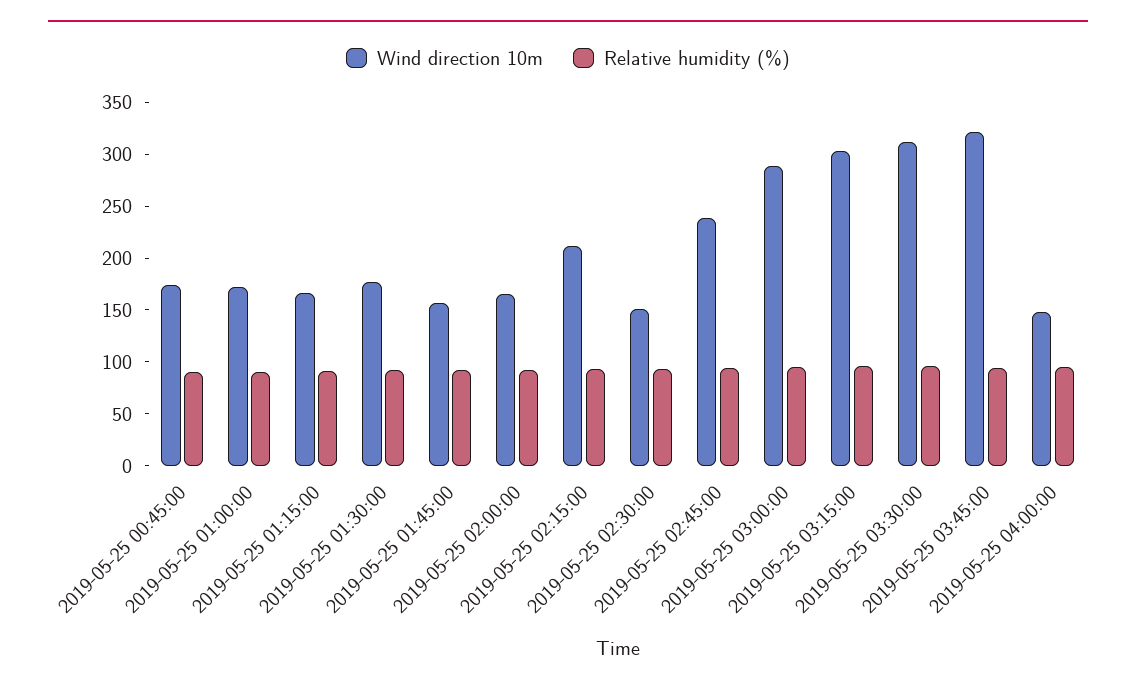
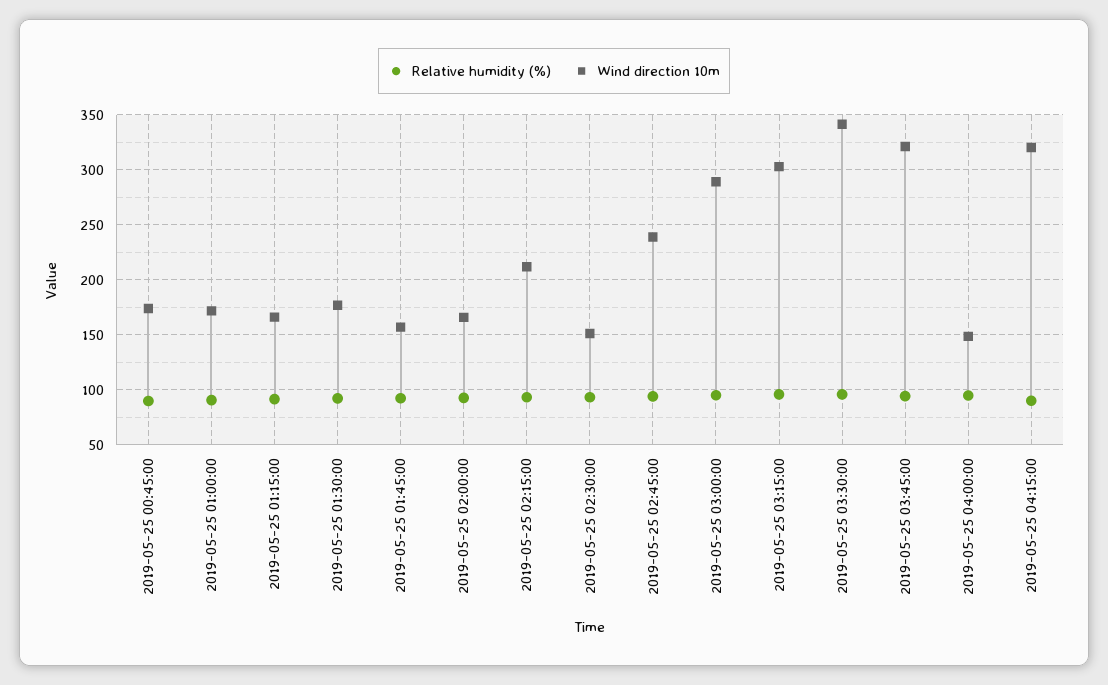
Wind direction 10m, 2019-05-25 03:30:00: 310 -> 340
Relative humidity (%), 2019-05-25 04:15:00: none -> 90
Wind direction 10m, 2019-05-25 04:15:00: none -> 320

